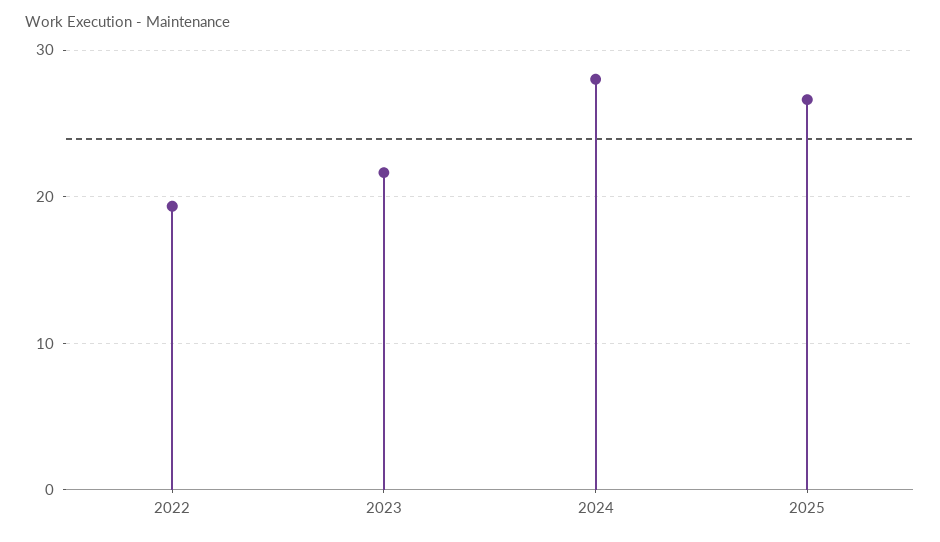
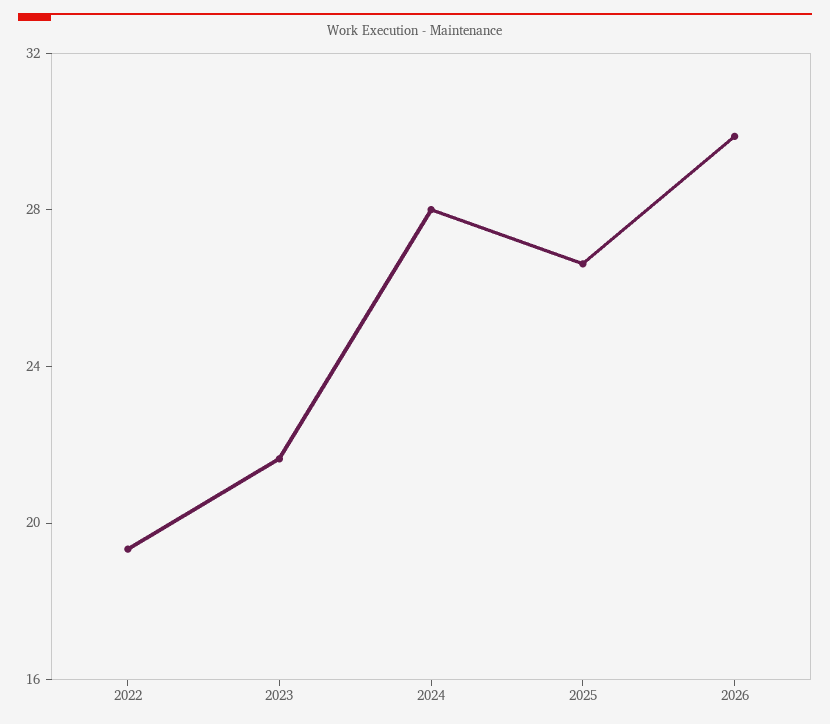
2026: none -> 30

